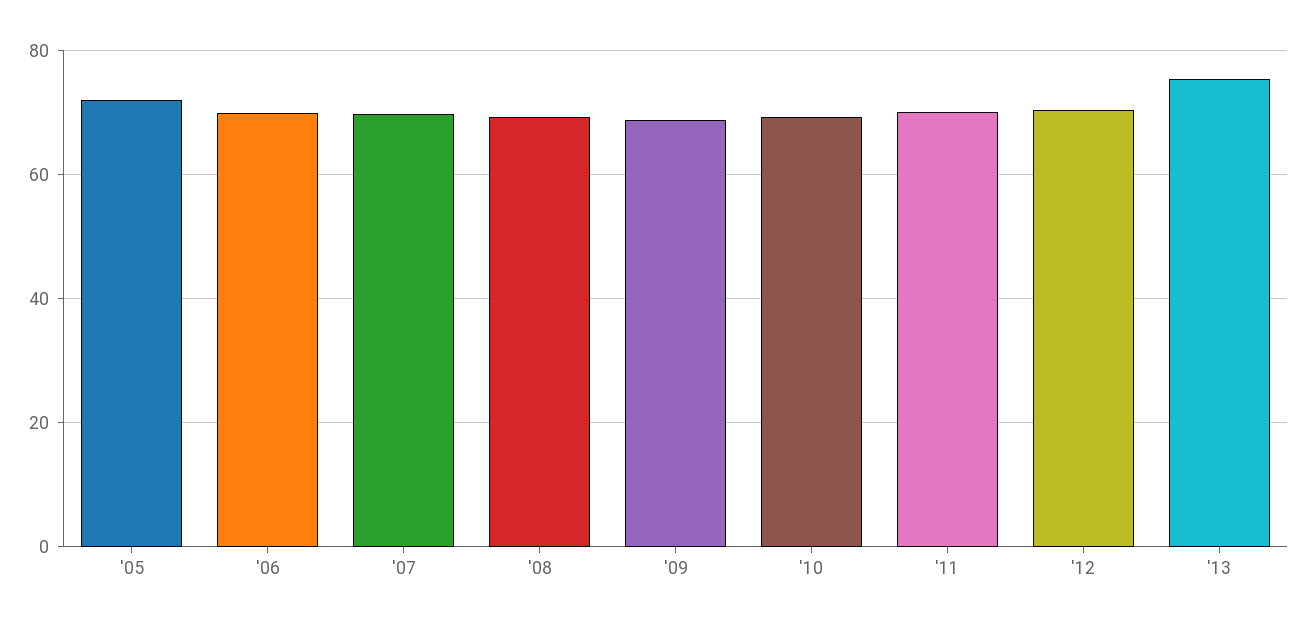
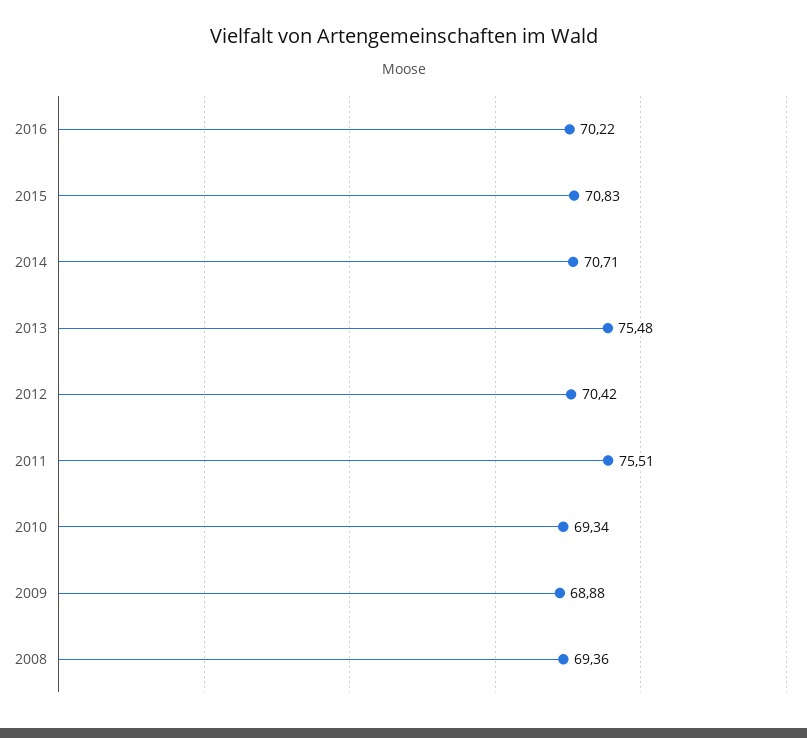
'05: 72 -> none
'06: 70 -> none
'07: 70 -> none
'11: 70 -> 75.51
2016: none -> 70.22
2015: none -> 70.83
2014: none -> 70.71

